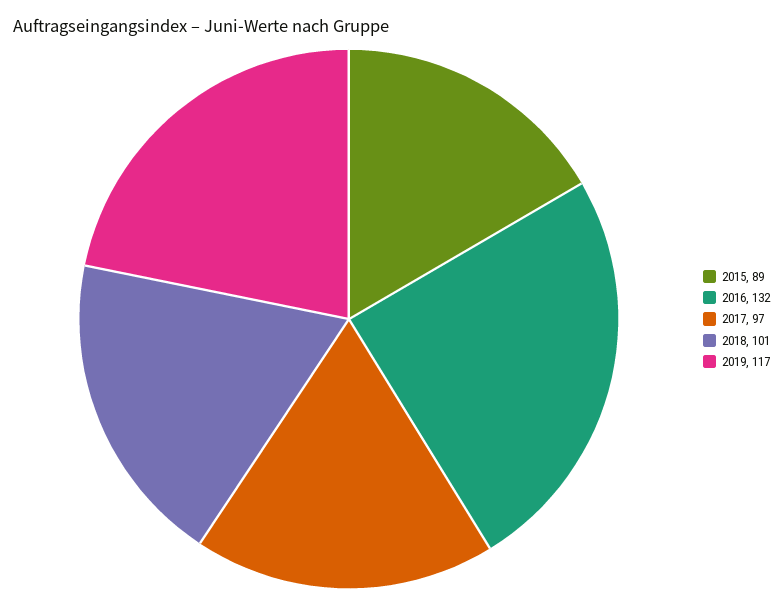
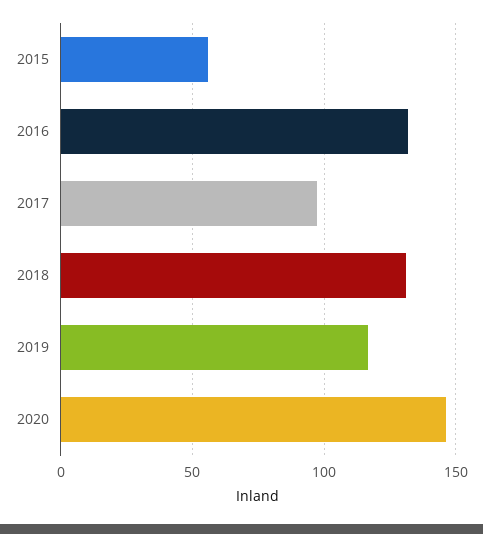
2015: 89 -> 55
2018: 101 -> 130
2020: none -> 145

